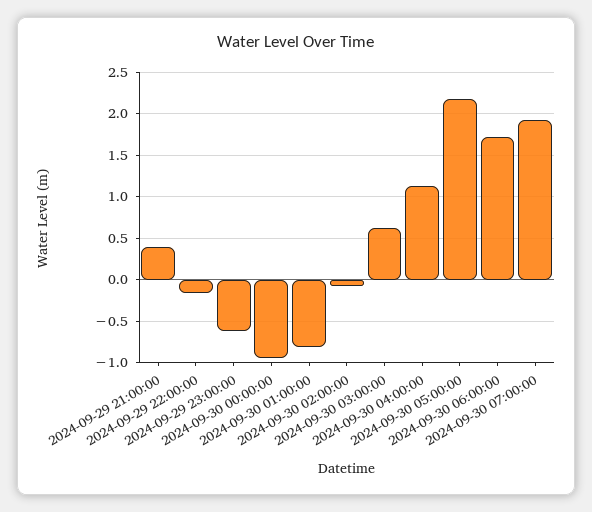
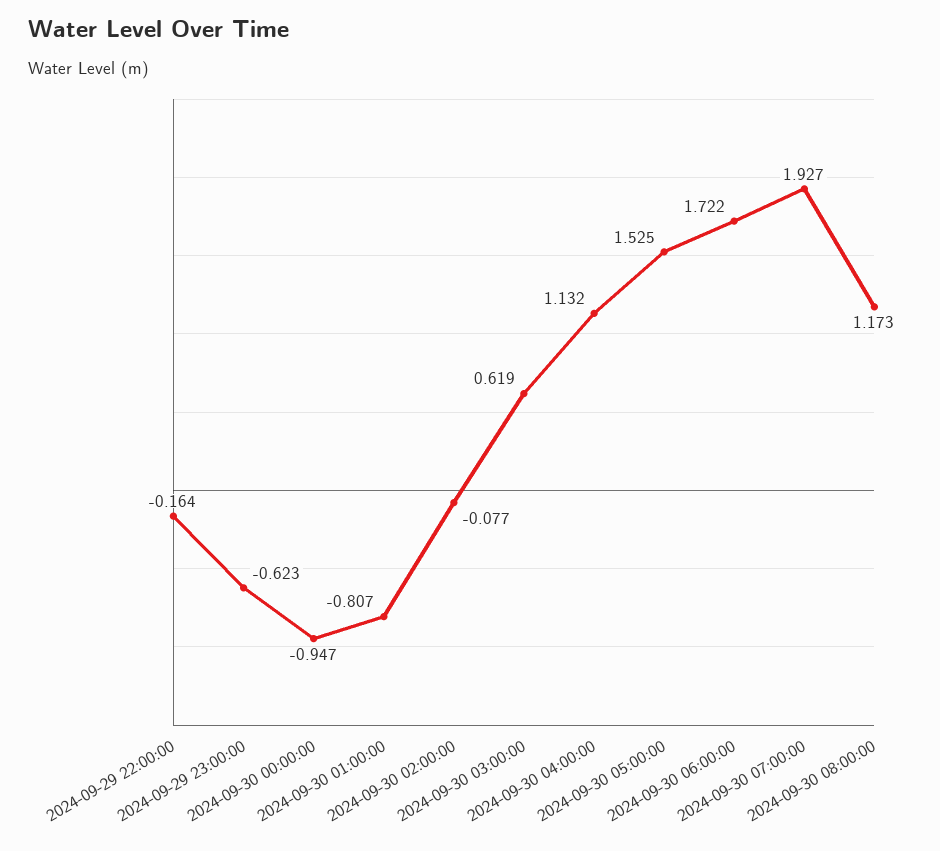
2024-09-29 21:00:00: 0.4 -> none
2024-09-30 05:00:00: 2.2 -> 1.525
2024-09-30 08:00:00: none -> 1.173

